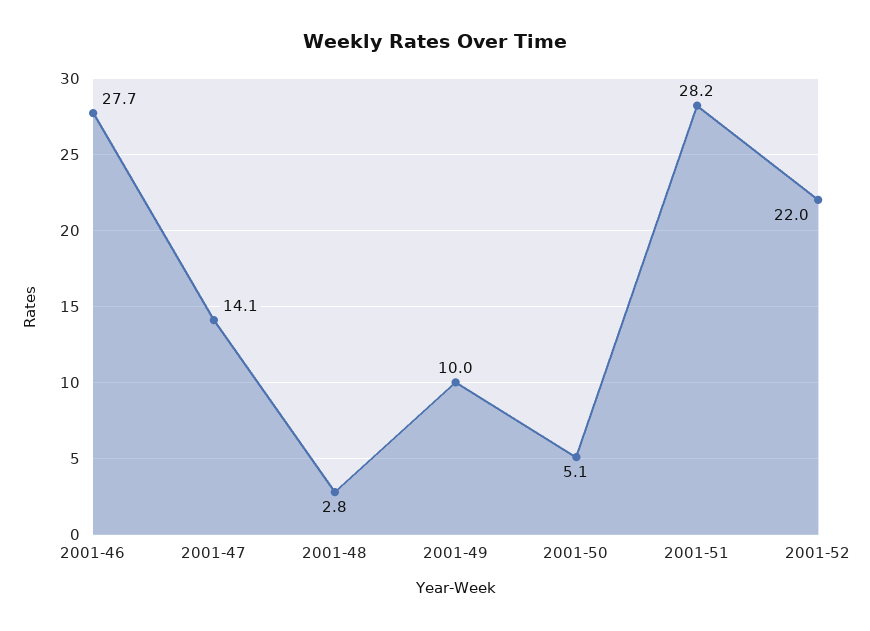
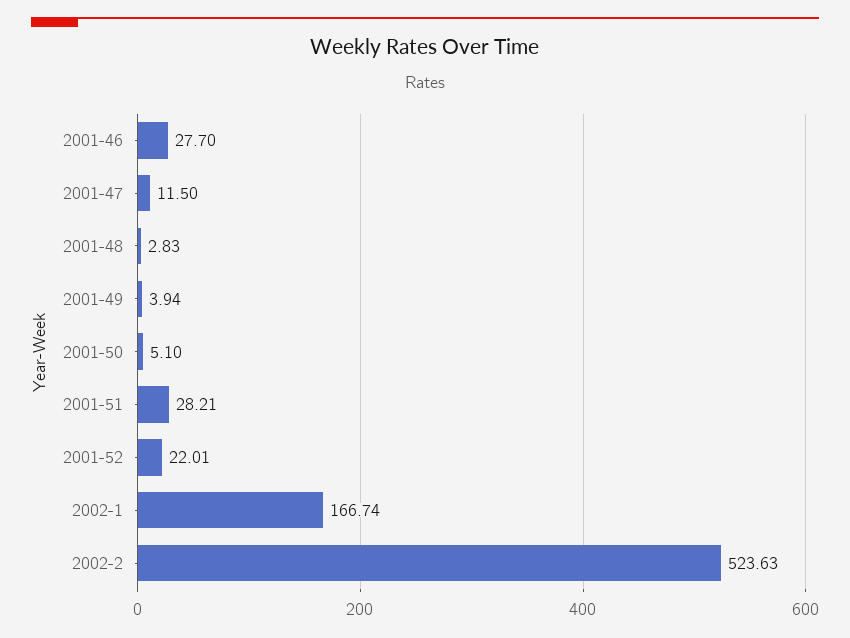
2001-47: 14.1 -> 11.5
2001-49: 10 -> 3.94
2002-1: none -> 166.74
2002-2: none -> 523.63

